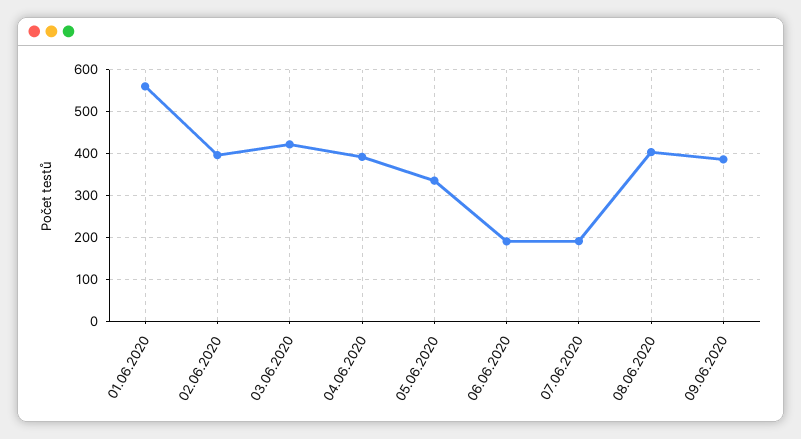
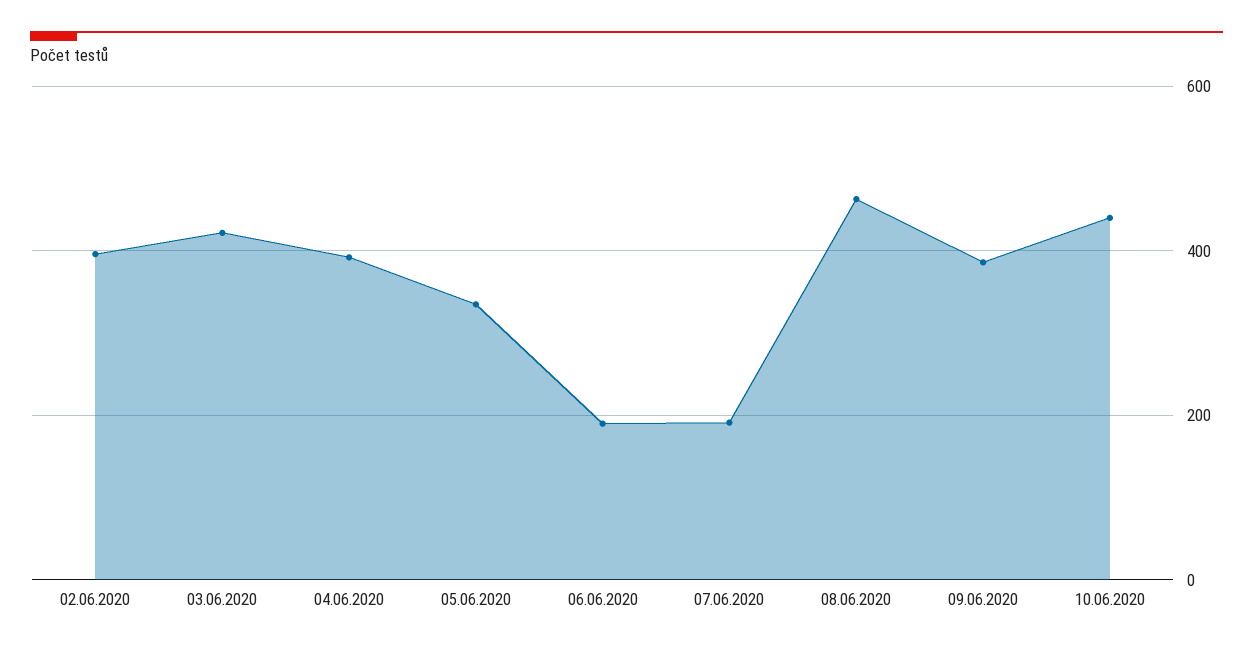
01.06.2020: 560 -> none
08.06.2020: 400 -> 460
10.06.2020: none -> 440

